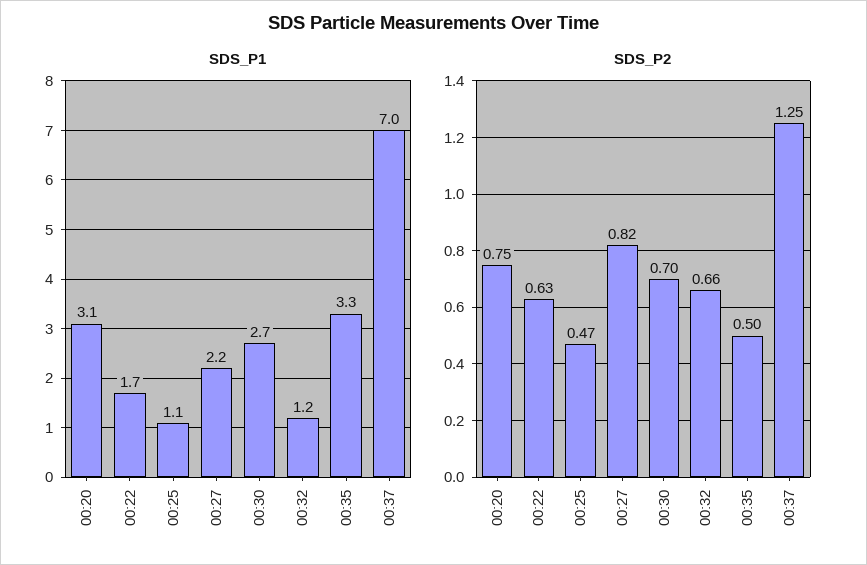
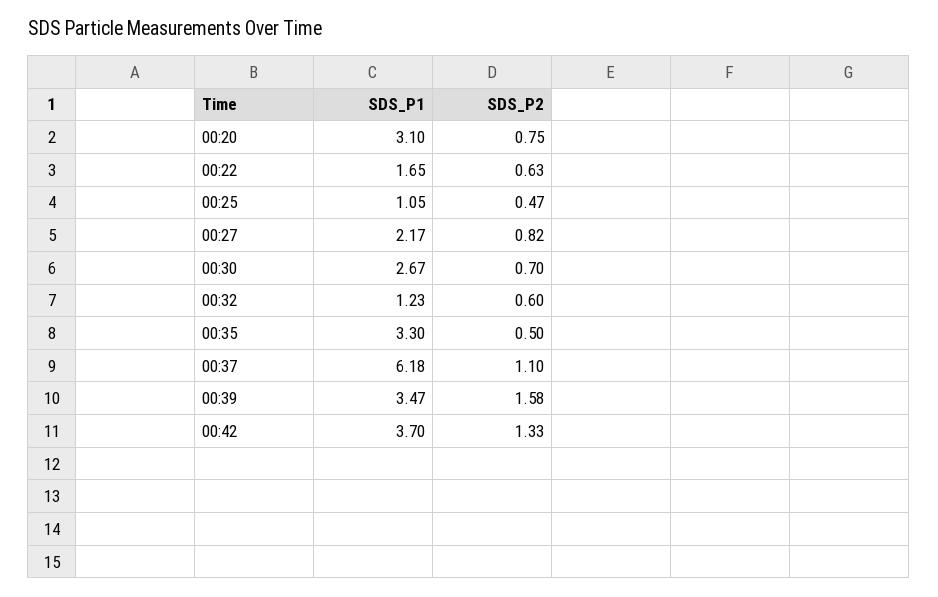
SDS_P1, 00:37: 7 -> 6.18
SDS_P2, 00:32: 0.66 -> 0.6
SDS_P2, 00:37: 1.25 -> 1.1
SDS_P1, 00:39: none -> 3.47
SDS_P2, 00:39: none -> 1.58
SDS_P1, 00:42: none -> 3.7
SDS_P2, 00:42: none -> 1.33

